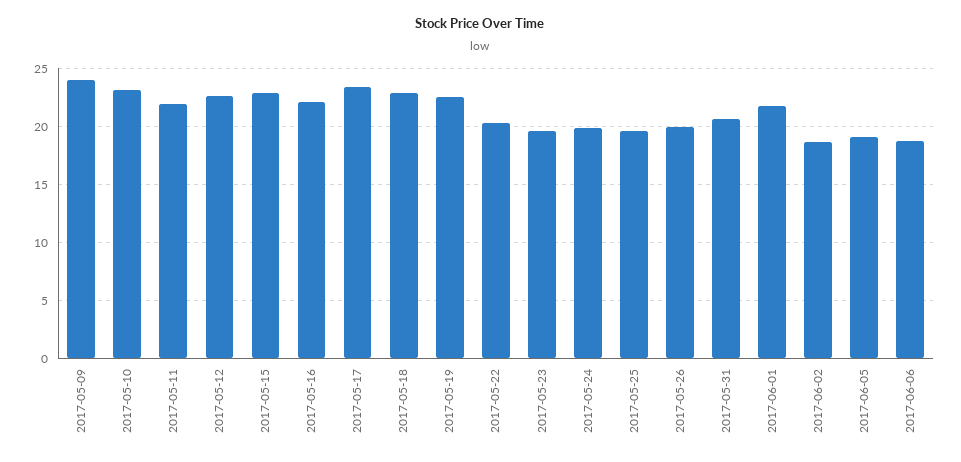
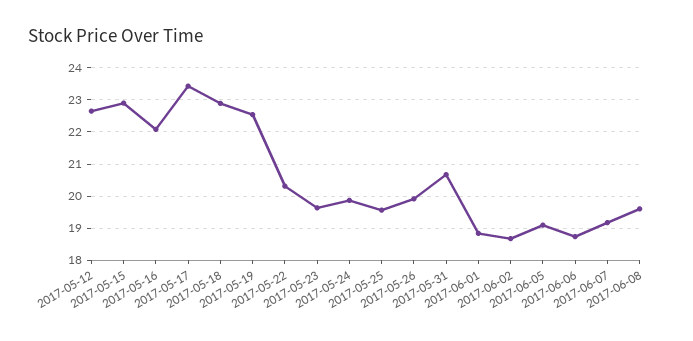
2017-05-09: 24 -> none
2017-05-10: 23 -> none
2017-05-11: 22 -> none
2017-06-01: 22 -> 18.8
2017-06-07: none -> 19.2
2017-06-08: none -> 19.6

